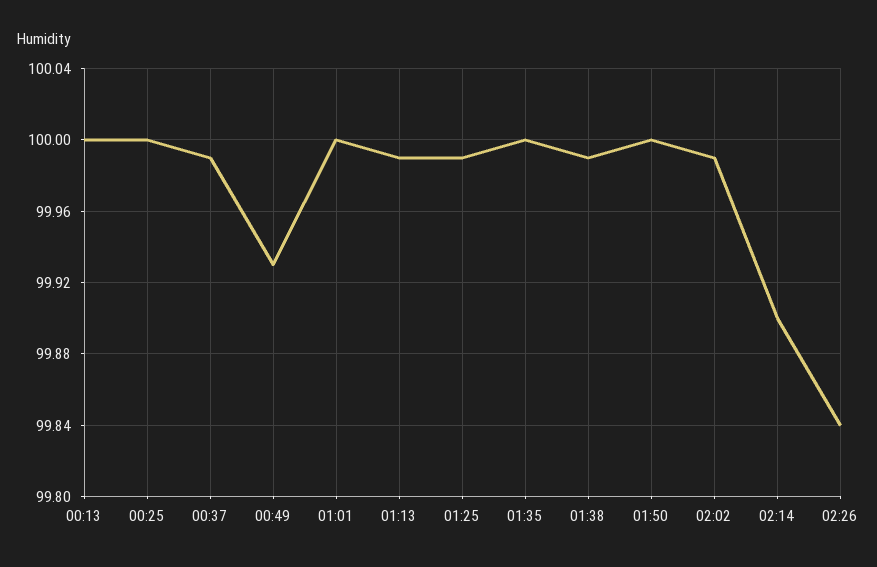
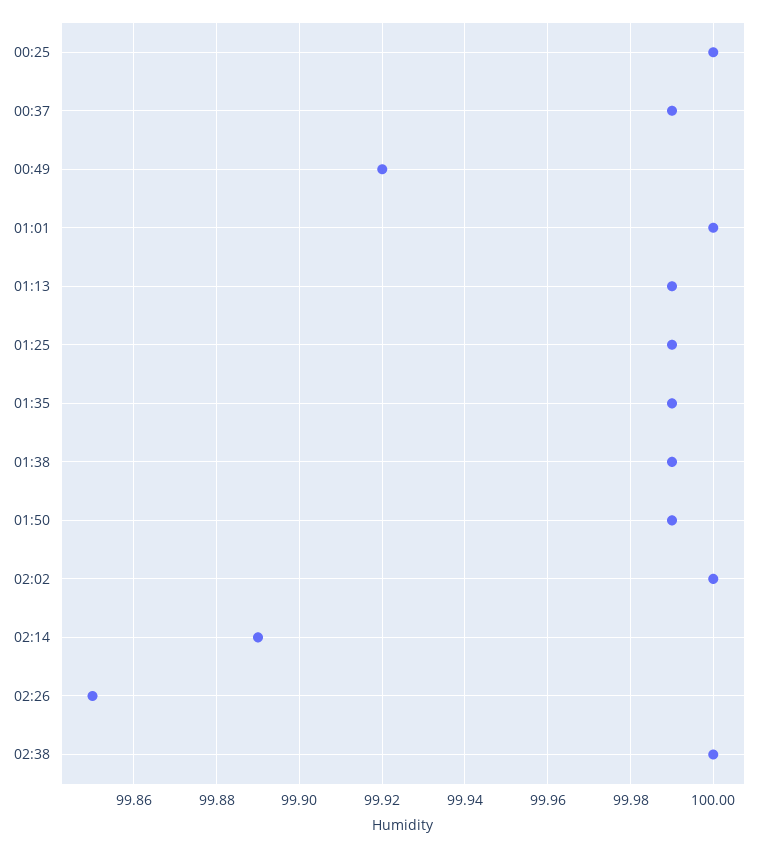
00:13: 100 -> none
00:49: 99.93 -> 99.92
01:35: 100 -> 99.99
01:50: 100 -> 99.99
02:02: 99.99 -> 100
02:14: 99.9 -> 99.89
02:26: 99.84 -> 99.85
02:38: none -> 100

